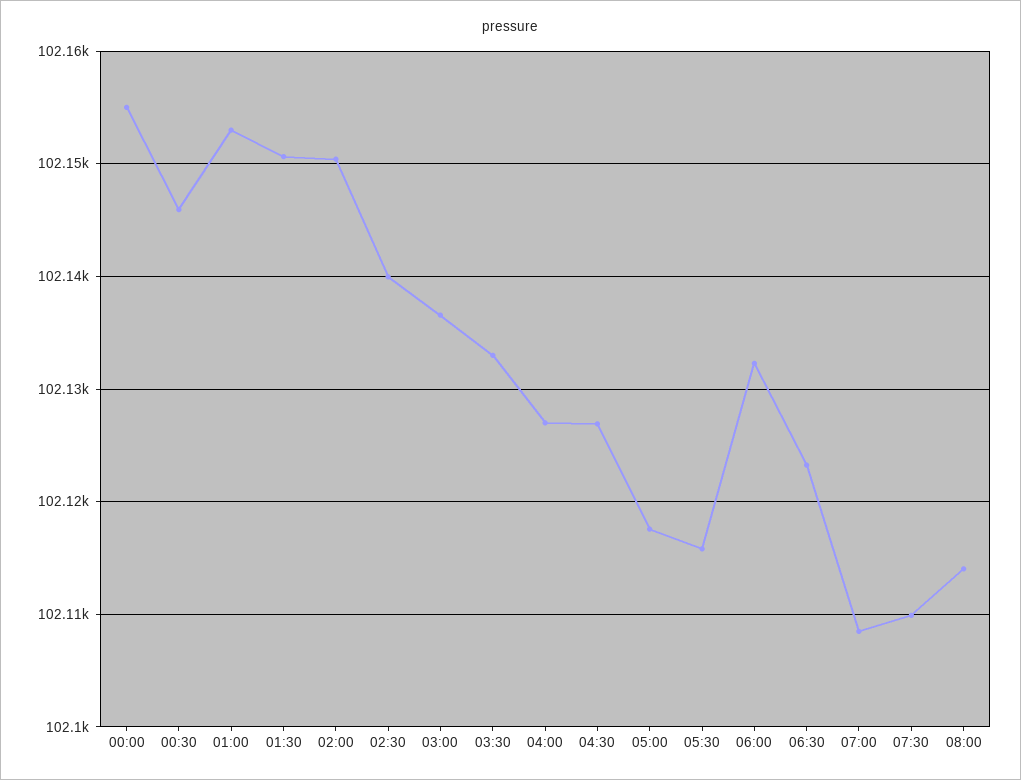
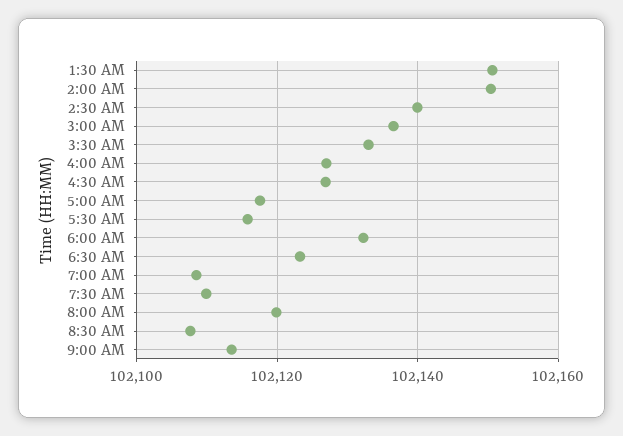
00:00: 102155 -> none
00:30: 102146 -> none
01:00: 102153 -> none
08:00: 102114 -> 102120
8:30 AM: none -> 102108
9:00 AM: none -> 102114

